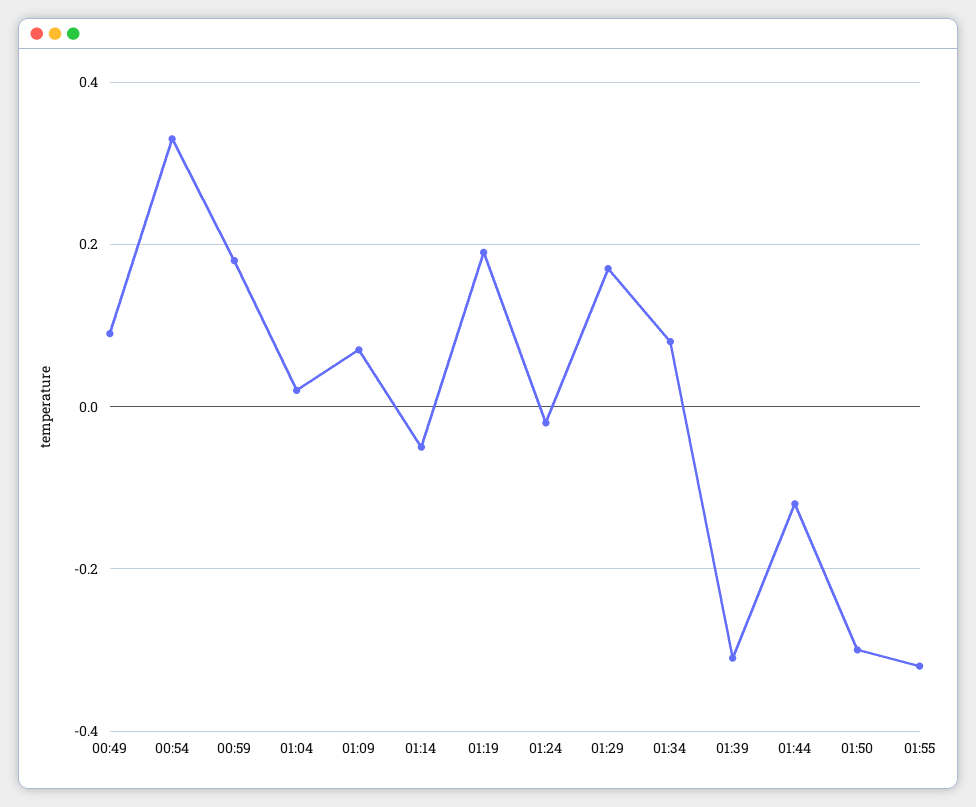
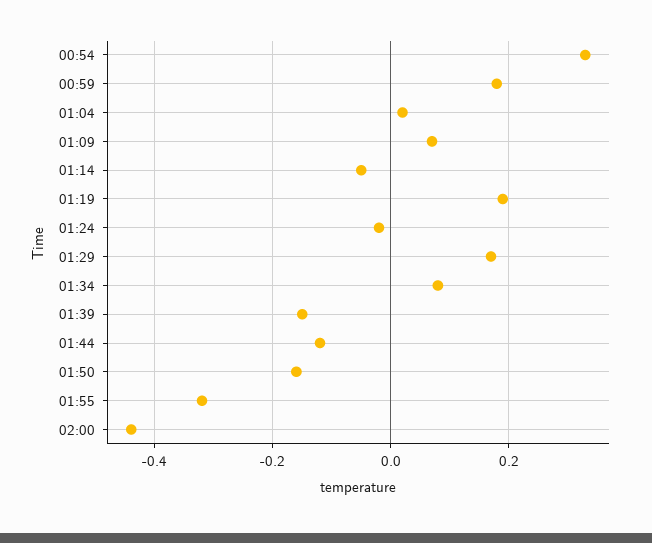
00:49: 0.1 -> none
01:39: -0.3 -> -0.15
01:50: -0.3 -> -0.15
02:00: none -> -0.45

